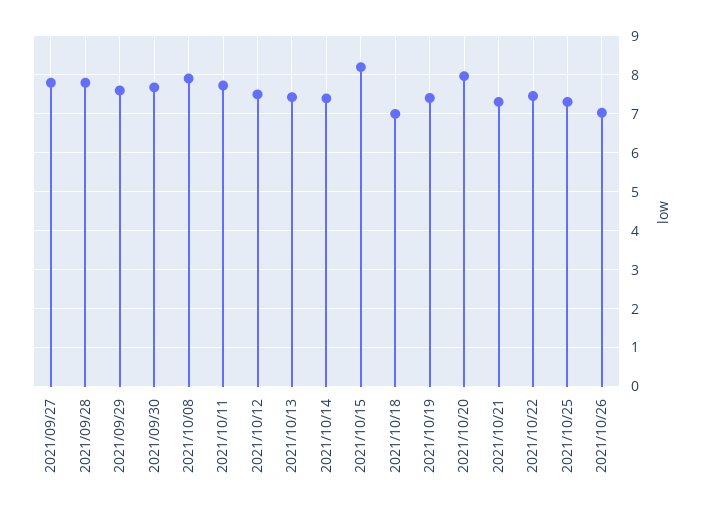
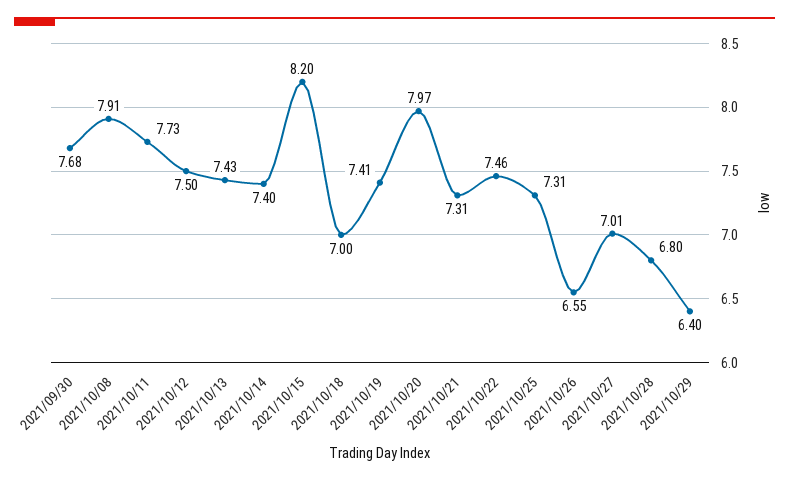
2021/09/27: 7.8 -> none
2021/09/28: 7.8 -> none
2021/09/29: 7.6 -> none
2021/10/26: 7 -> 6.55
2021/10/27: none -> 7.01
2021/10/28: none -> 6.8
2021/10/29: none -> 6.4

